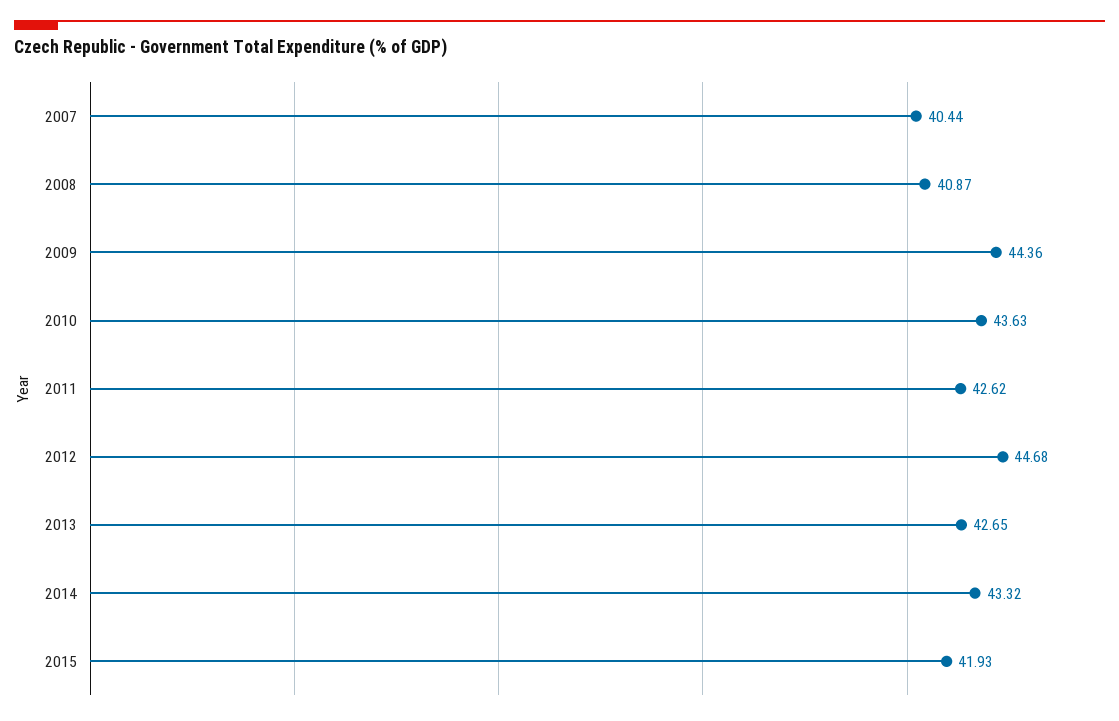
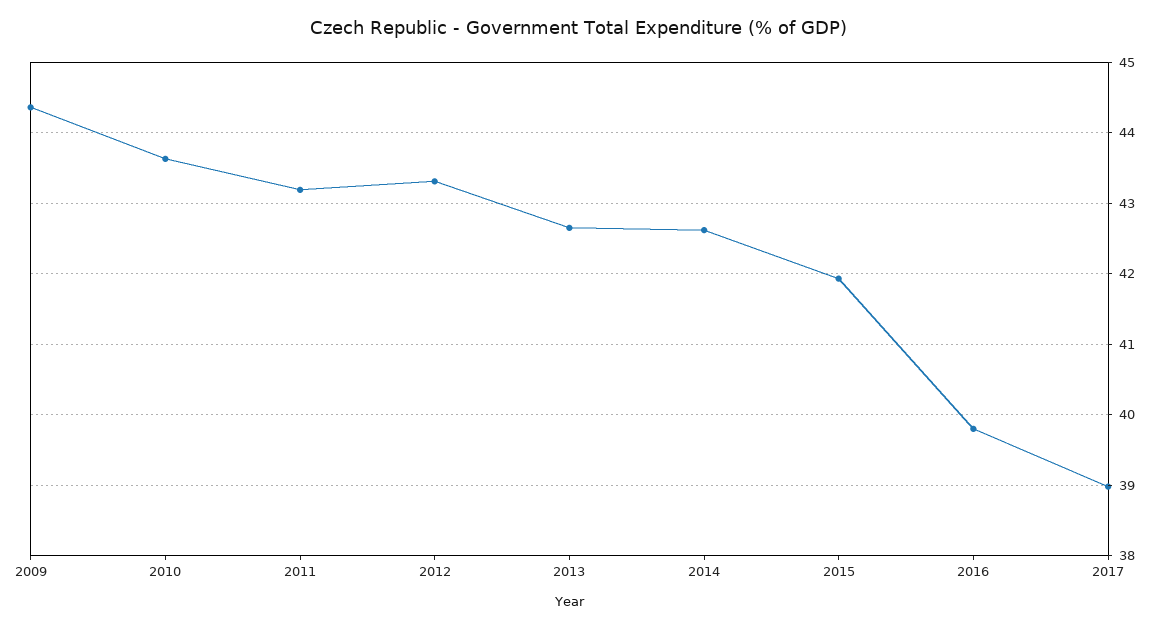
2007: 40.44 -> none
2008: 40.87 -> none
2011: 42.62 -> 43.2
2012: 44.68 -> 43.3
2014: 43.32 -> 42.6
2016: none -> 39.8
2017: none -> 39

